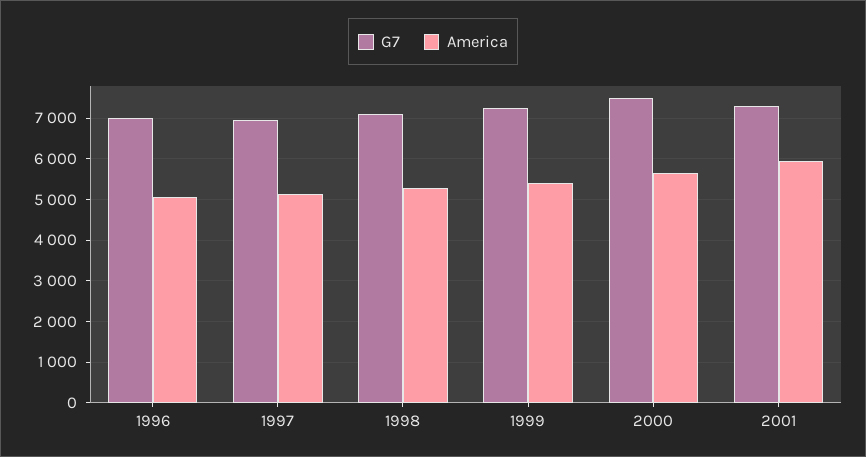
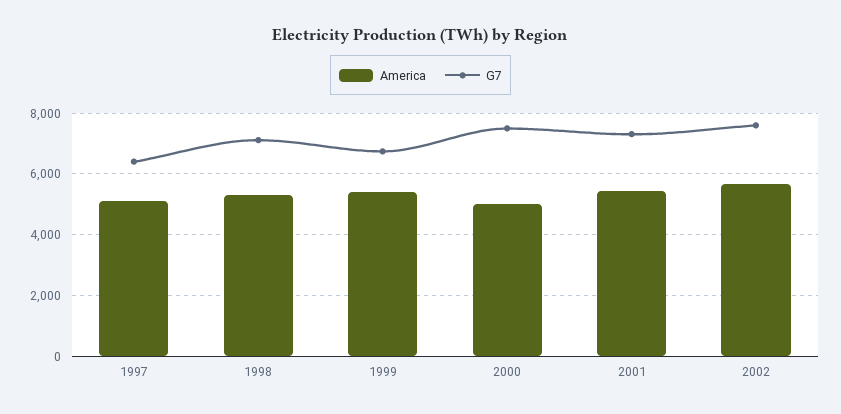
G7, 1996: 7000 -> none
America, 1996: 5000 -> none
G7, 1997: 7000 -> 6400
G7, 1999: 7200 -> 6800
America, 2000: 5600 -> 5000
America, 2001: 6000 -> 5400
America, 2002: none -> 5600
G7, 2002: none -> 7600

